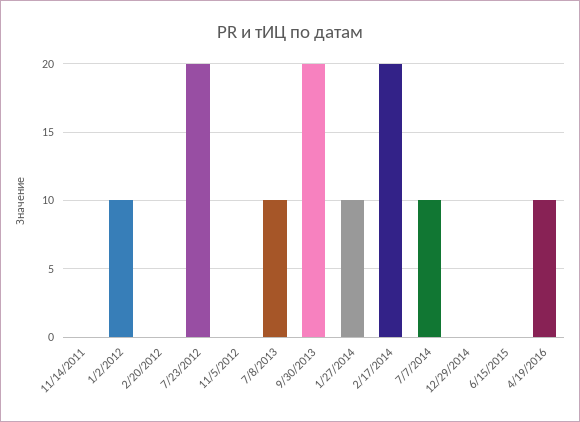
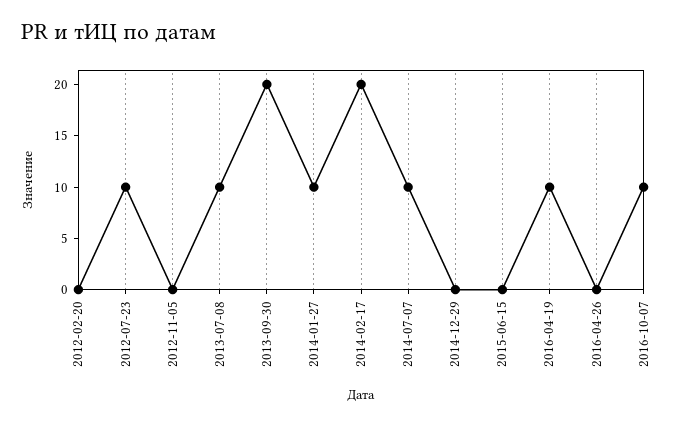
11/14/2011: 0 -> none
1/2/2012: 10 -> none
7/23/2012: 20 -> 10
2016-04-26: none -> 0
2016-10-07: none -> 10

